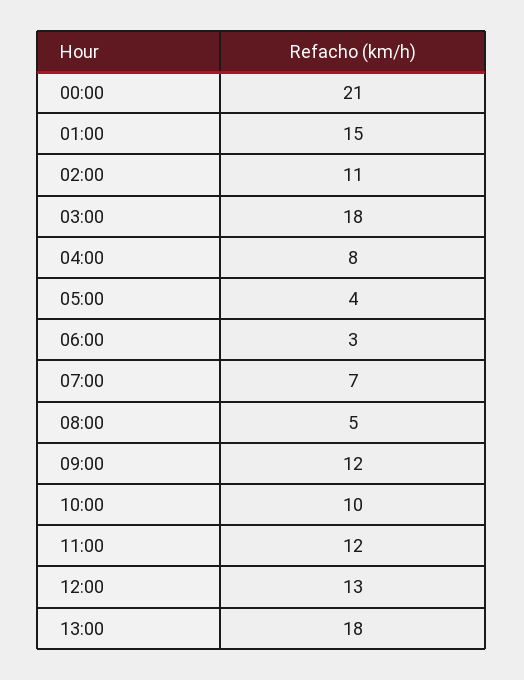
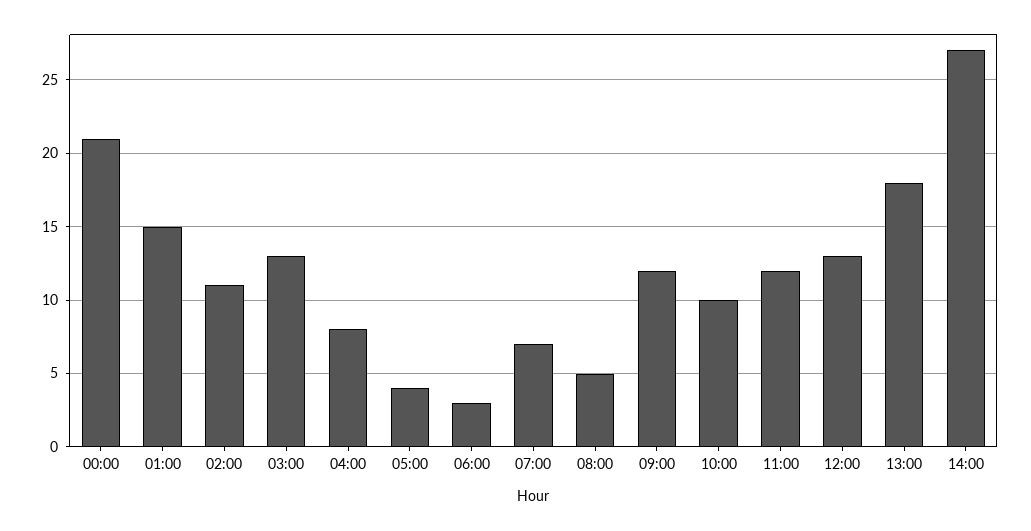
03:00: 18 -> 13
14:00: none -> 27

